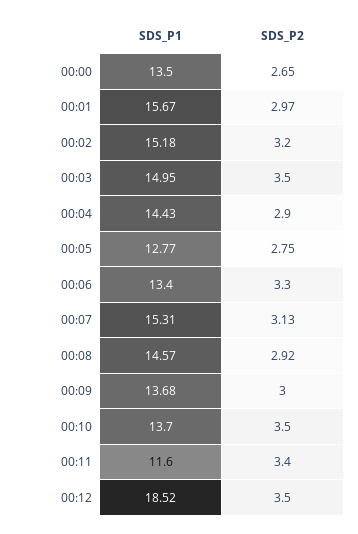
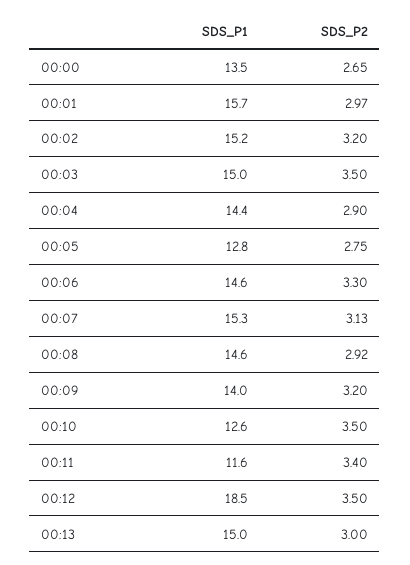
SDS_P1, 00:06: 13.4 -> 14.6
SDS_P1, 00:09: 13.68 -> 14
SDS_P2, 00:09: 3 -> 3.2
SDS_P1, 00:10: 13.7 -> 12.6
SDS_P1, 00:13: none -> 15
SDS_P2, 00:13: none -> 3

